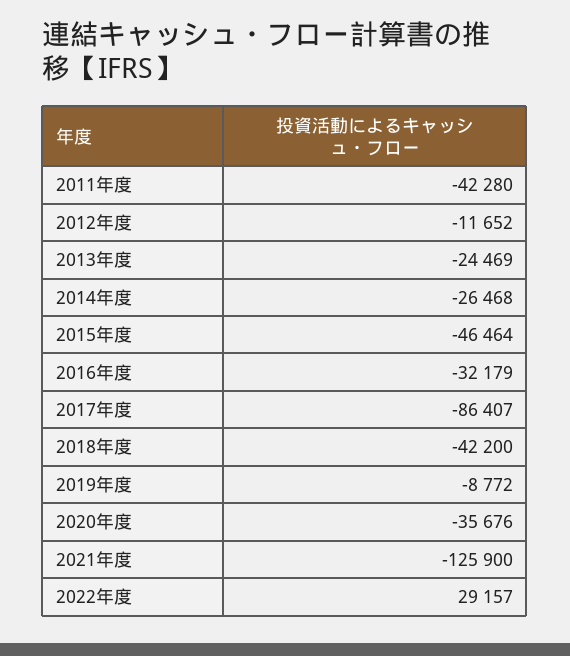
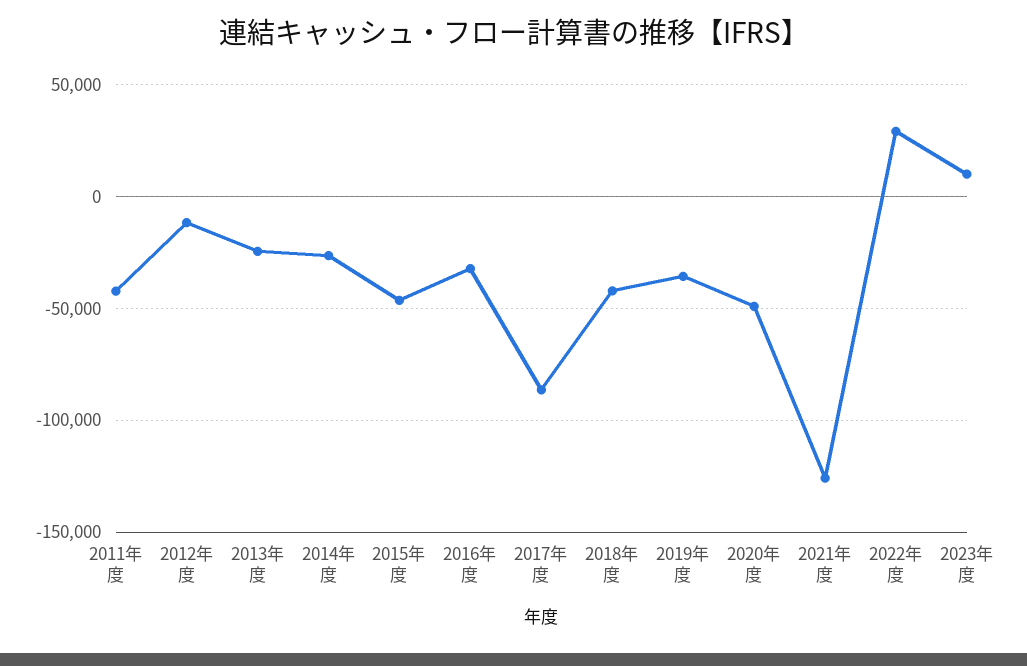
2019年度: -8772 -> -35000
2020年度: -35676 -> -50000
2023年度: none -> 10000

